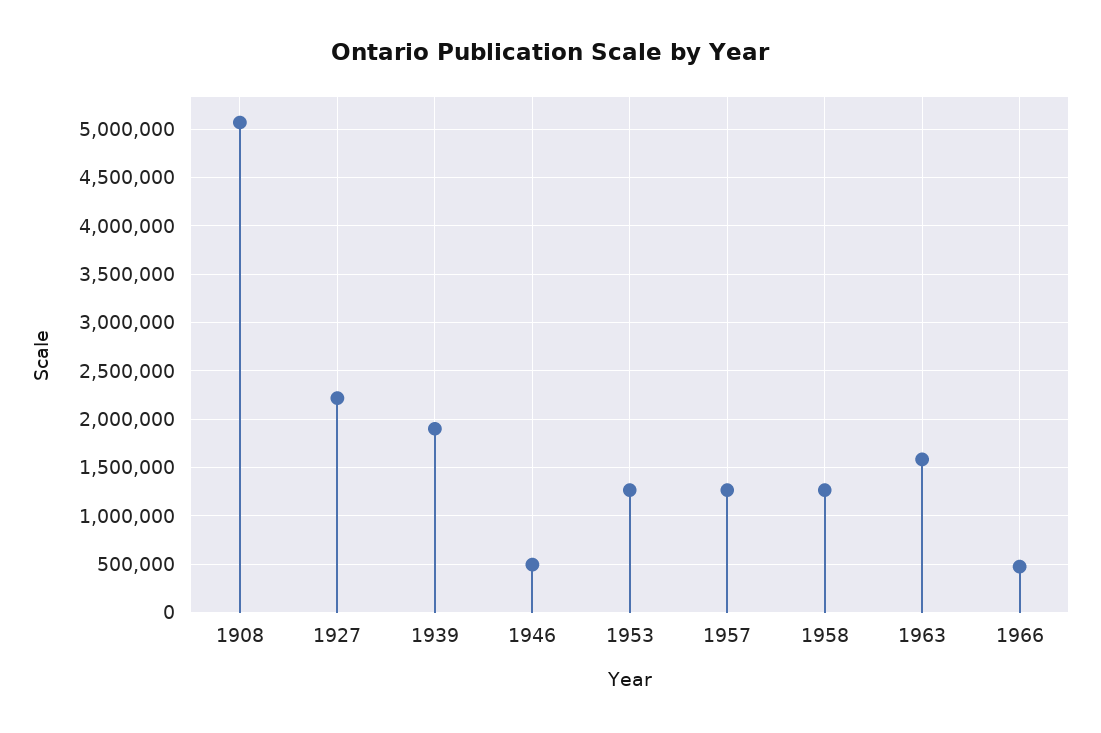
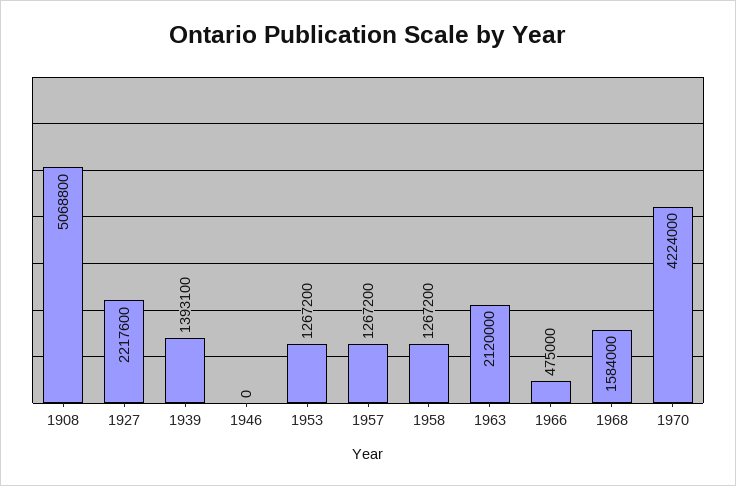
1939: 1900000 -> 1393100
1946: 500000 -> 0
1963: 1600000 -> 2120000
1968: none -> 1584000
1970: none -> 4224000

